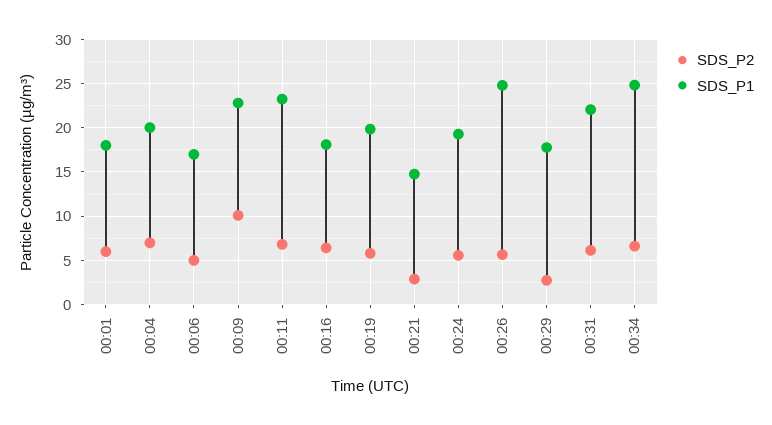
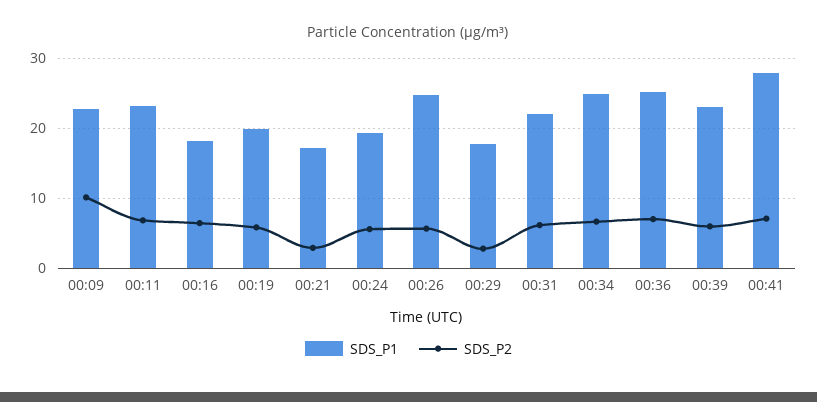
SDS_P2, 00:01: 6 -> none
SDS_P1, 00:01: 18 -> none
SDS_P2, 00:04: 7 -> none
SDS_P1, 00:04: 20 -> none
SDS_P2, 00:06: 5 -> none
SDS_P1, 00:06: 17 -> none
SDS_P1, 00:21: 15 -> 17
SDS_P1, 00:36: none -> 25
SDS_P2, 00:36: none -> 7
SDS_P1, 00:39: none -> 23
SDS_P2, 00:39: none -> 6
SDS_P1, 00:41: none -> 28
SDS_P2, 00:41: none -> 7

